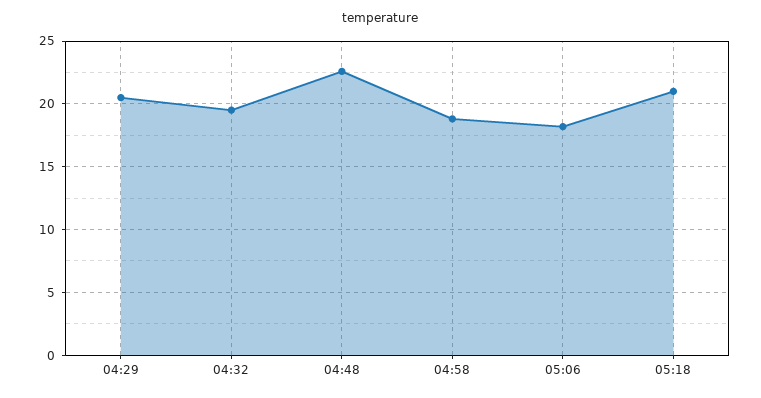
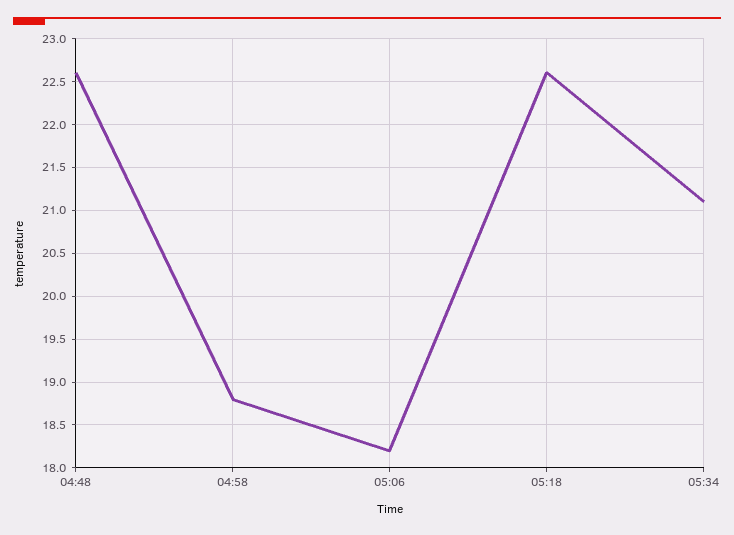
04:29: 20.5 -> none
04:32: 19.5 -> none
05:18: 21 -> 22.6
05:34: none -> 21.1

